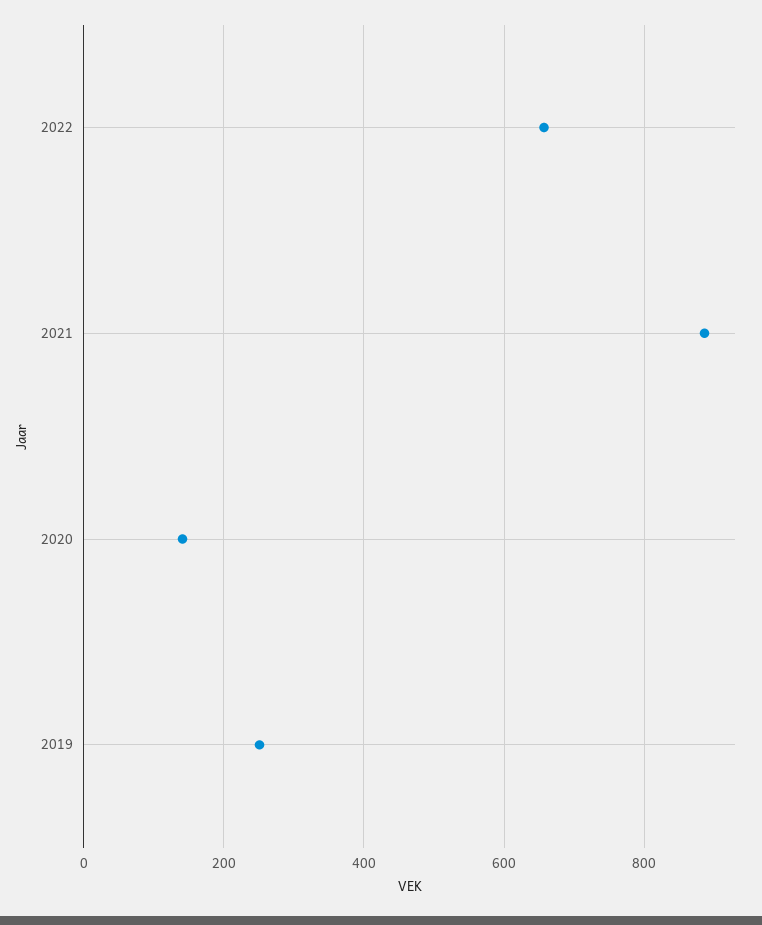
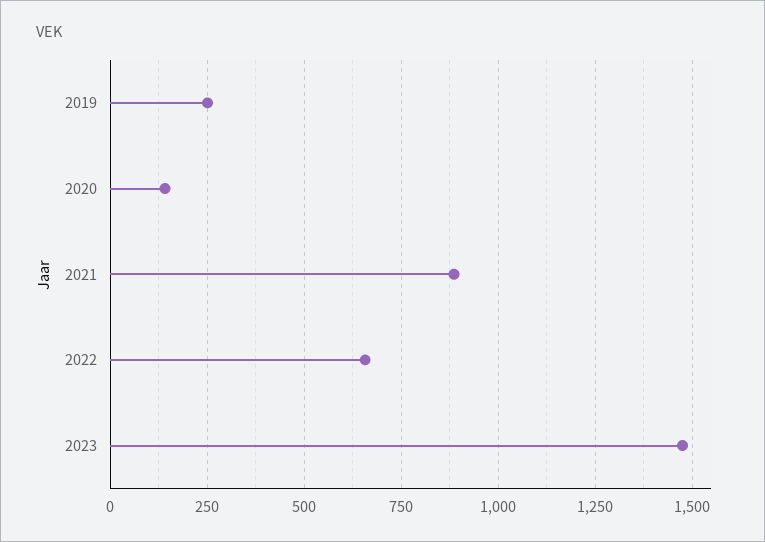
2023: none -> 1475

